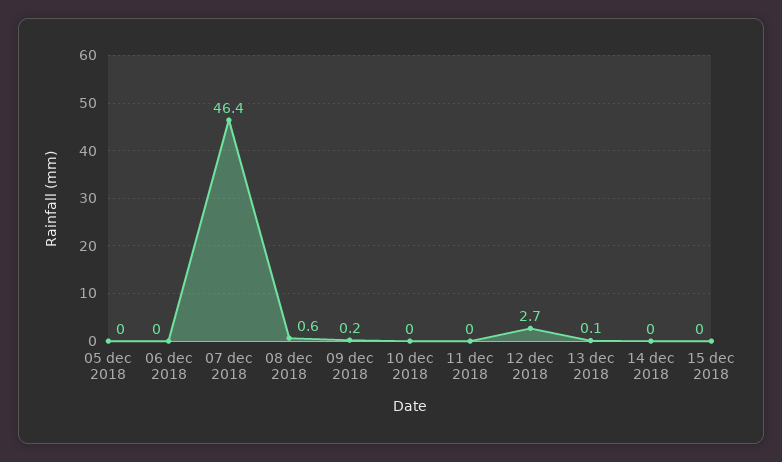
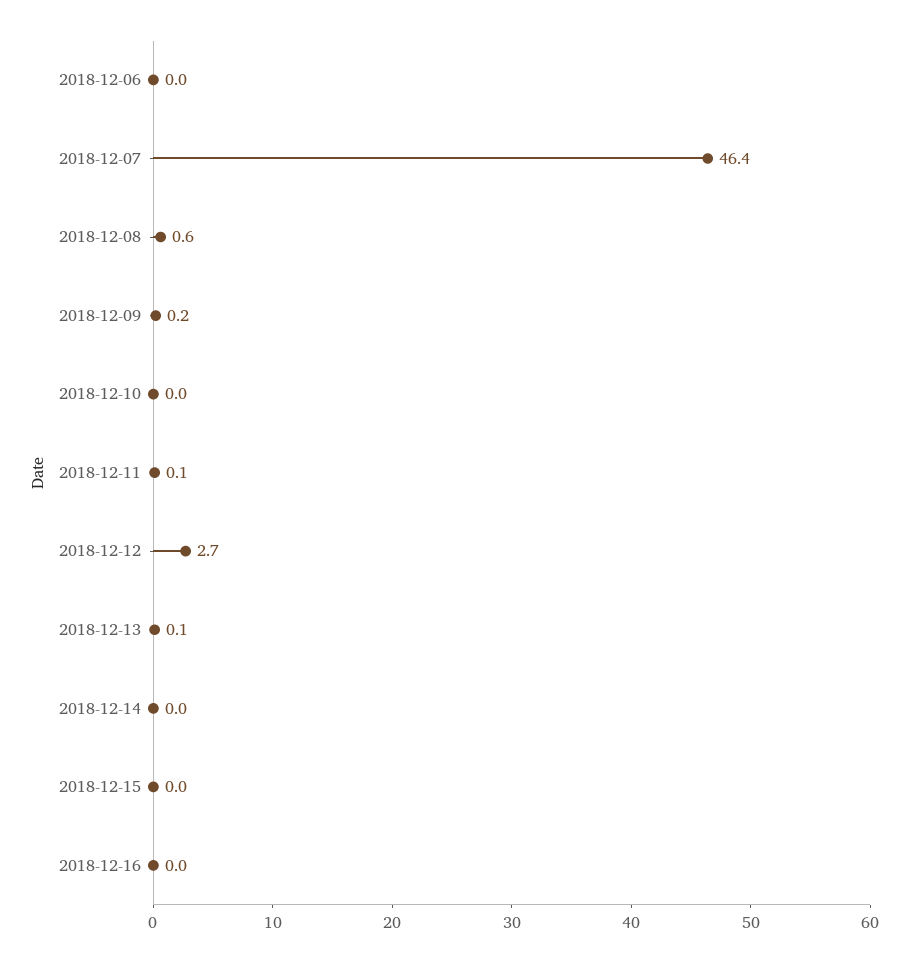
05 dec 2018: 0 -> none
11 dec 2018: 0 -> 0.1
2018-12-16: none -> 0

